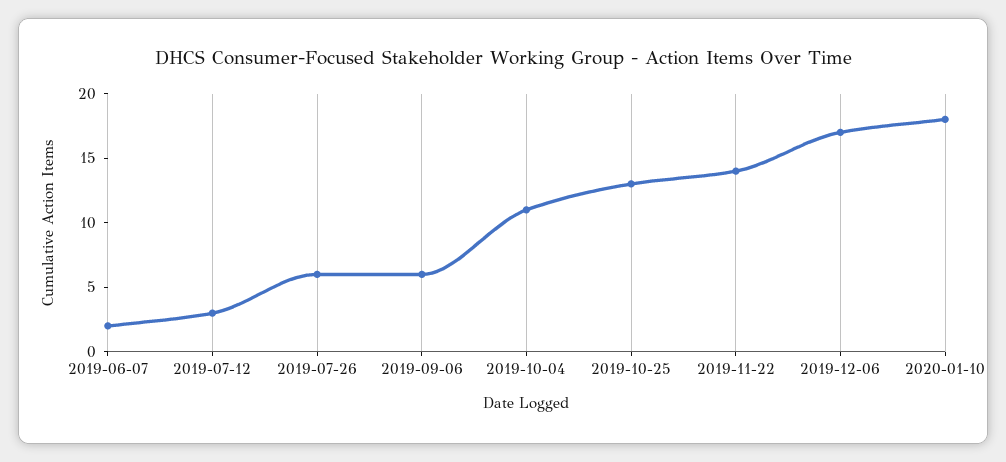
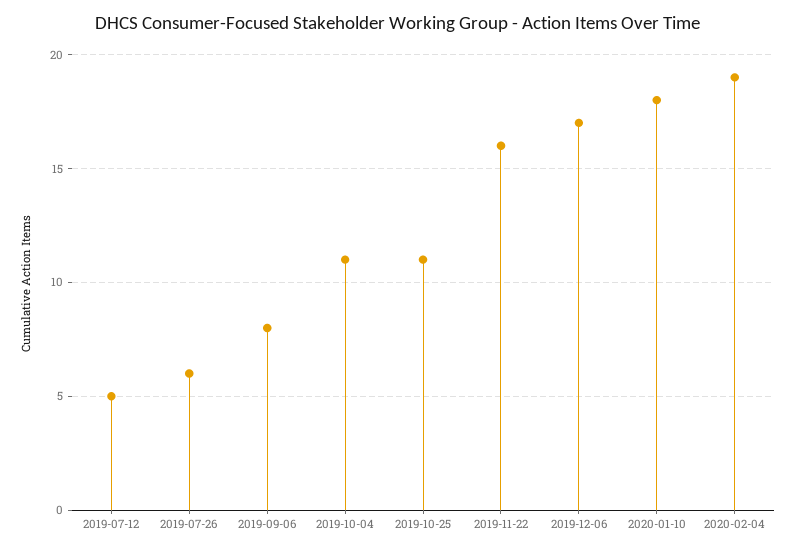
2019-06-07: 2 -> none
2019-07-12: 3 -> 5
2019-09-06: 6 -> 8
2019-10-25: 13 -> 11
2019-11-22: 14 -> 16
2020-02-04: none -> 19

